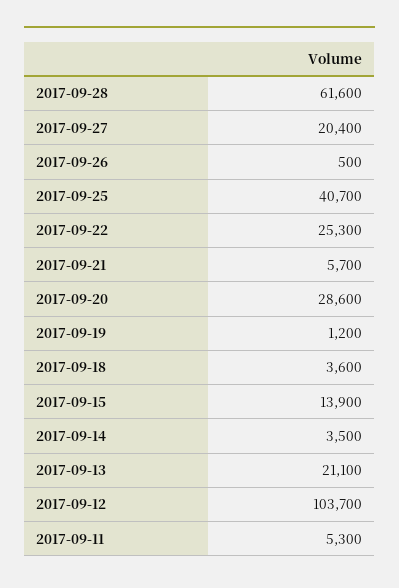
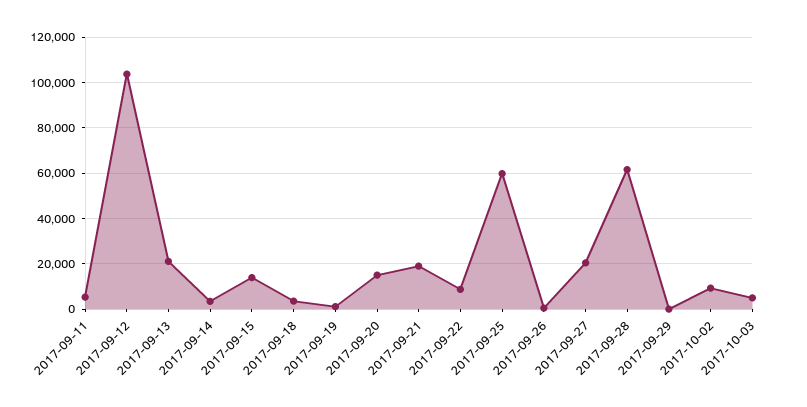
2017-09-25: 40700 -> 60000
2017-09-22: 25300 -> 10000
2017-09-21: 5700 -> 20000
2017-09-20: 28600 -> 15000
2017-09-29: none -> 0
2017-10-02: none -> 10000
2017-10-03: none -> 5000

